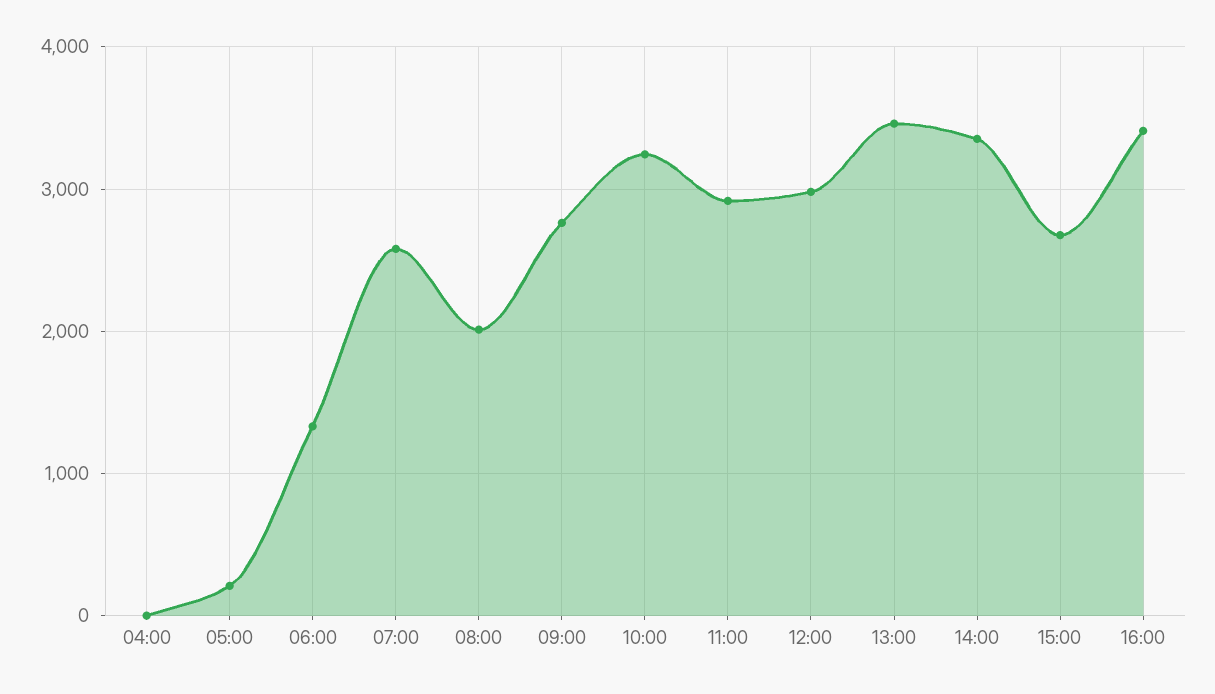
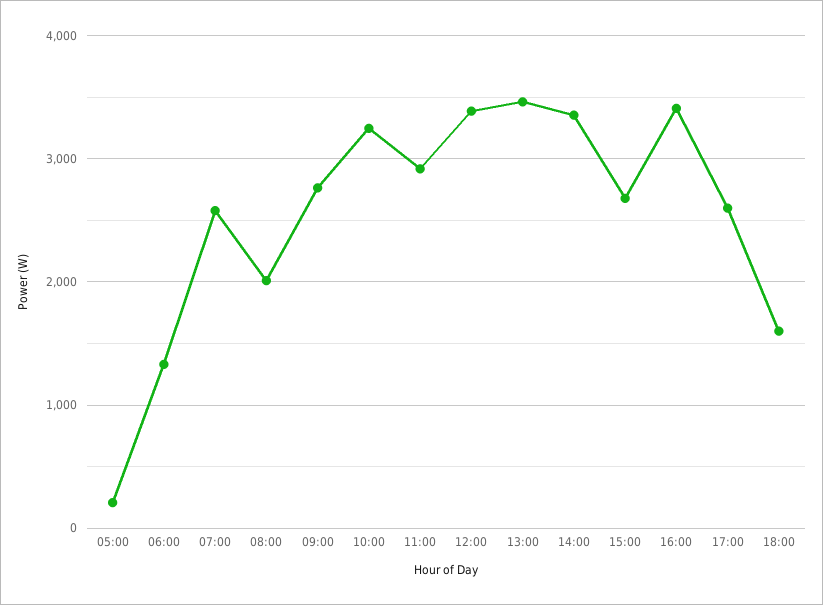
04:00: 0 -> none
12:00: 3000 -> 3400
17:00: none -> 2600
18:00: none -> 1600

